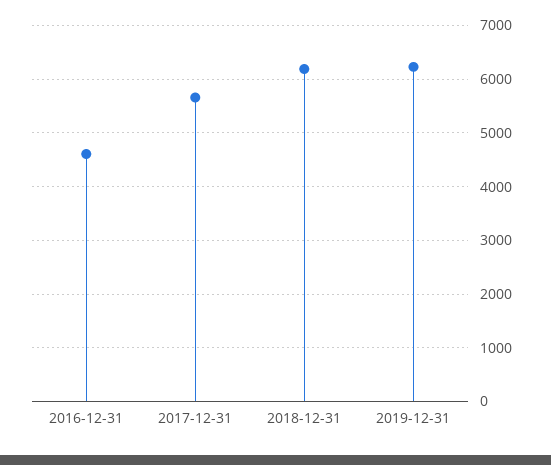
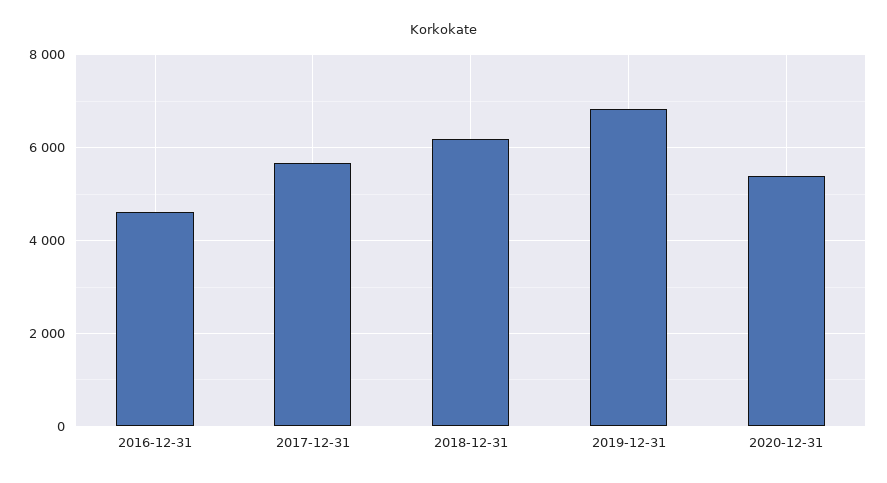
2019-12-31: 6200 -> 6800
2020-12-31: none -> 5400

